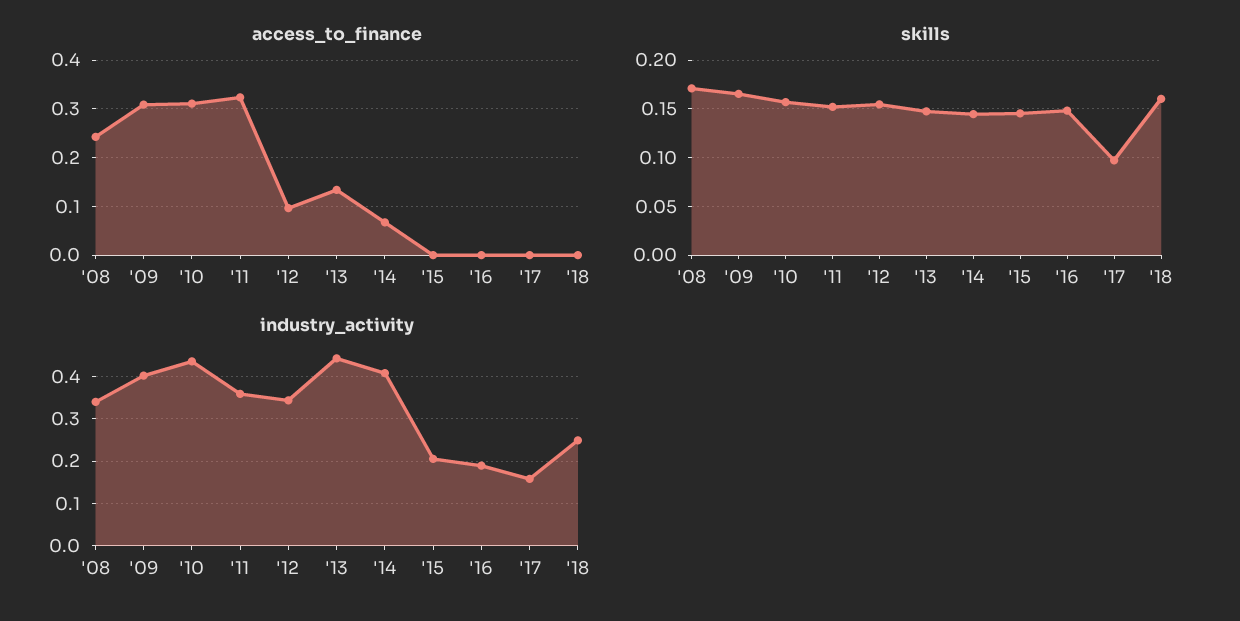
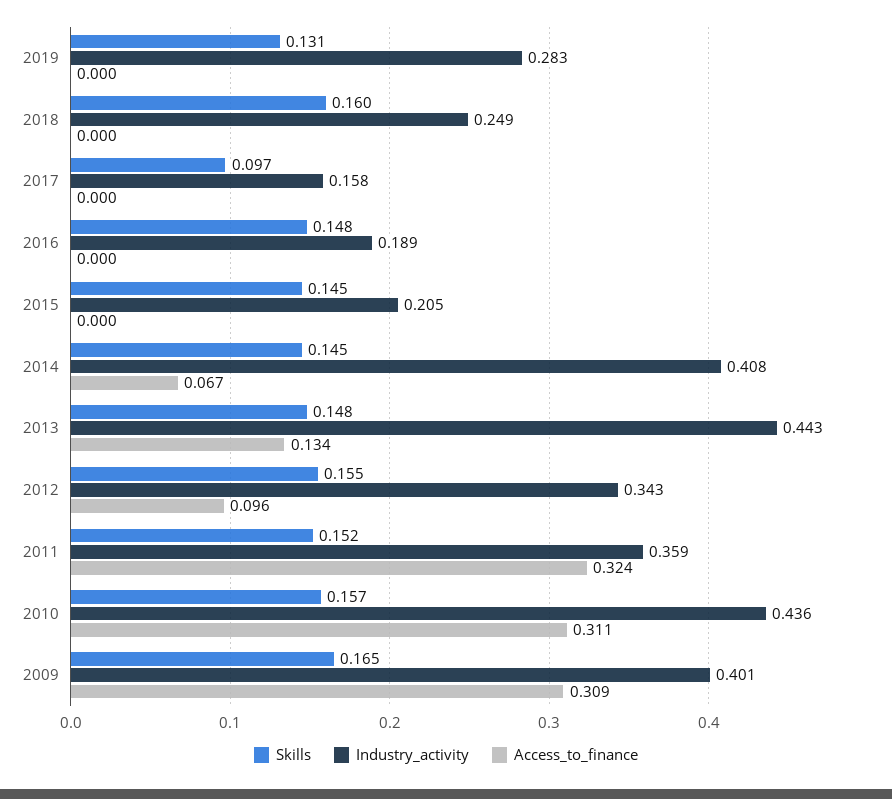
access_to_finance, '08: 0.24 -> none
skills, '08: 0.17 -> none
industry_activity, '08: 0.34 -> none
skills, 2019: none -> 0.131
industry_activity, 2019: none -> 0.283
access_to_finance, 2019: none -> 0

